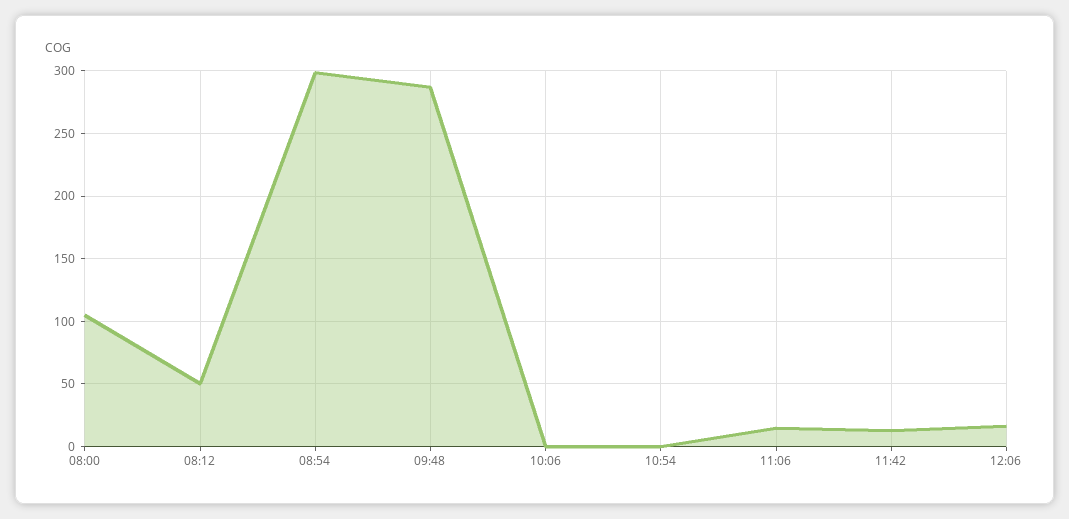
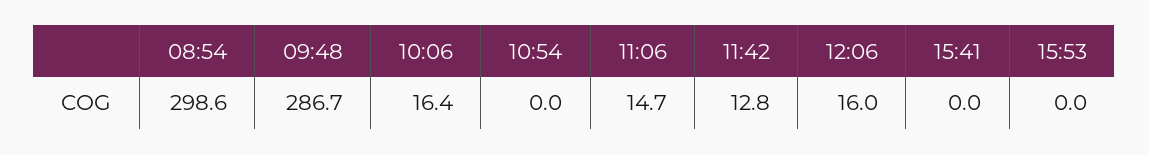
08:00: 105 -> none
08:12: 50 -> none
10:06: 0 -> 16.4
15:41: none -> 0
15:53: none -> 0

